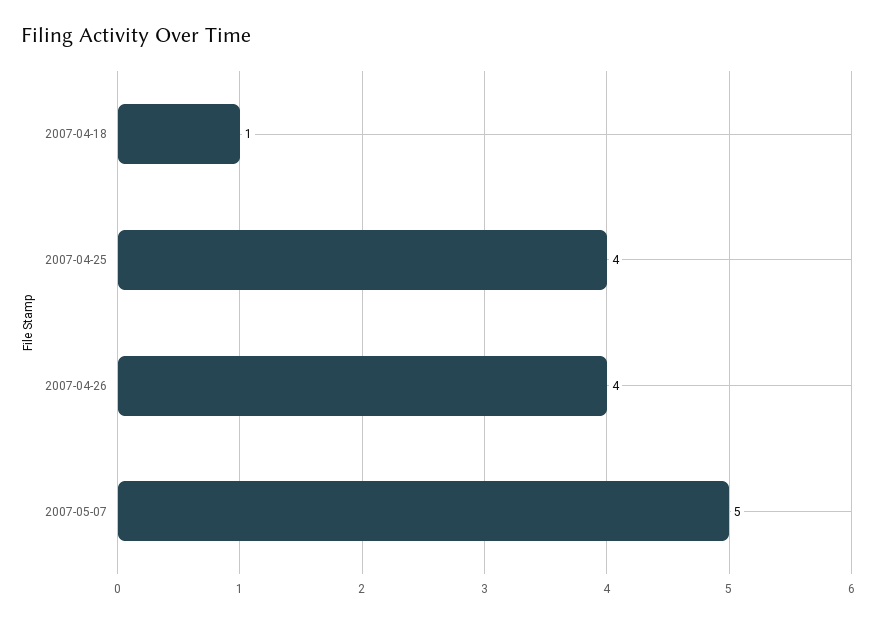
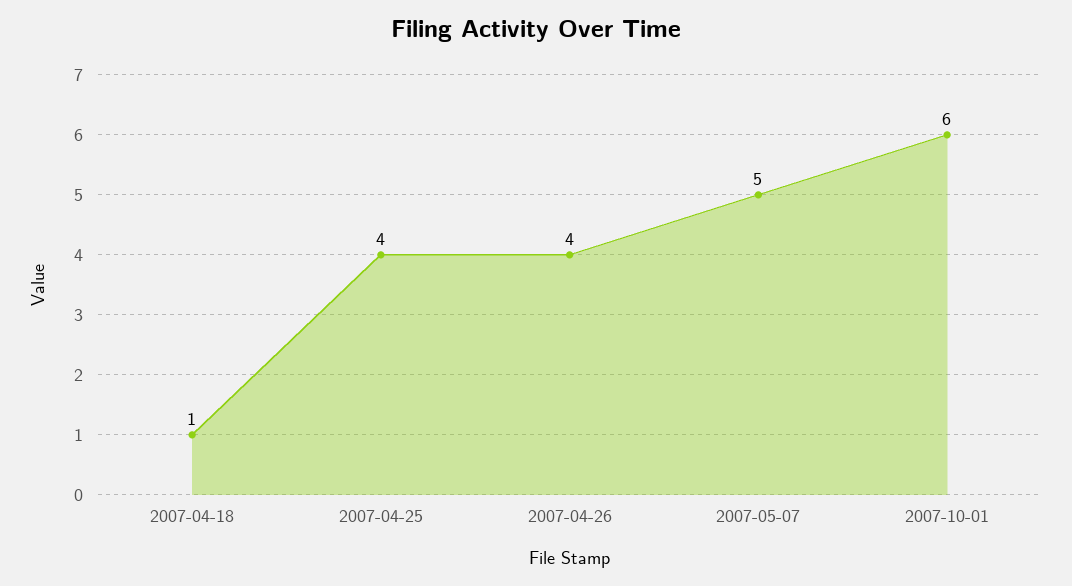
2007-10-01: none -> 6

